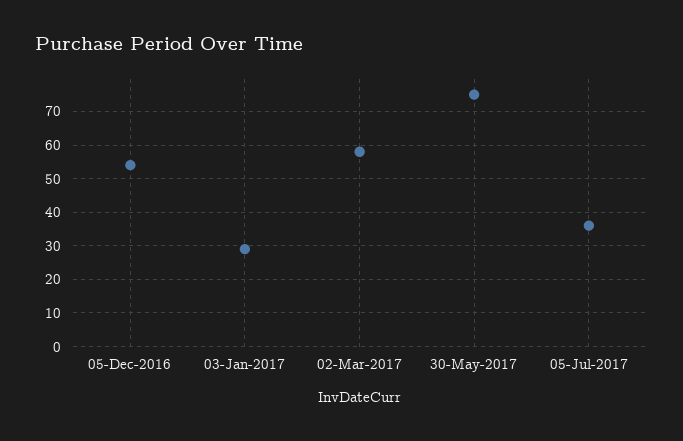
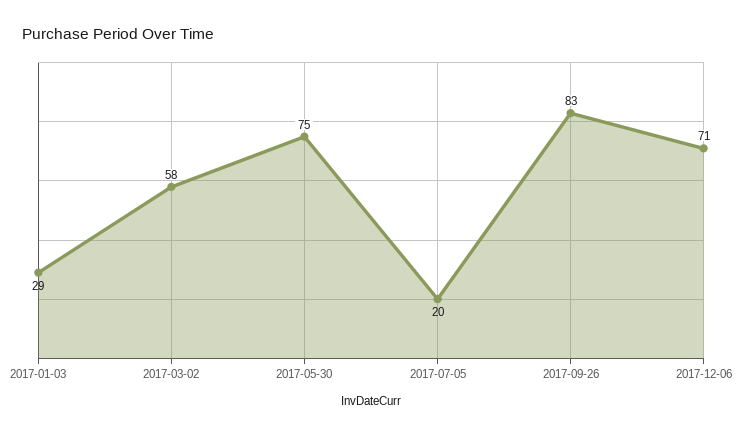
05-Dec-2016: 55 -> none
05-Jul-2017: 35 -> 20
2017-09-26: none -> 83
2017-12-06: none -> 71

